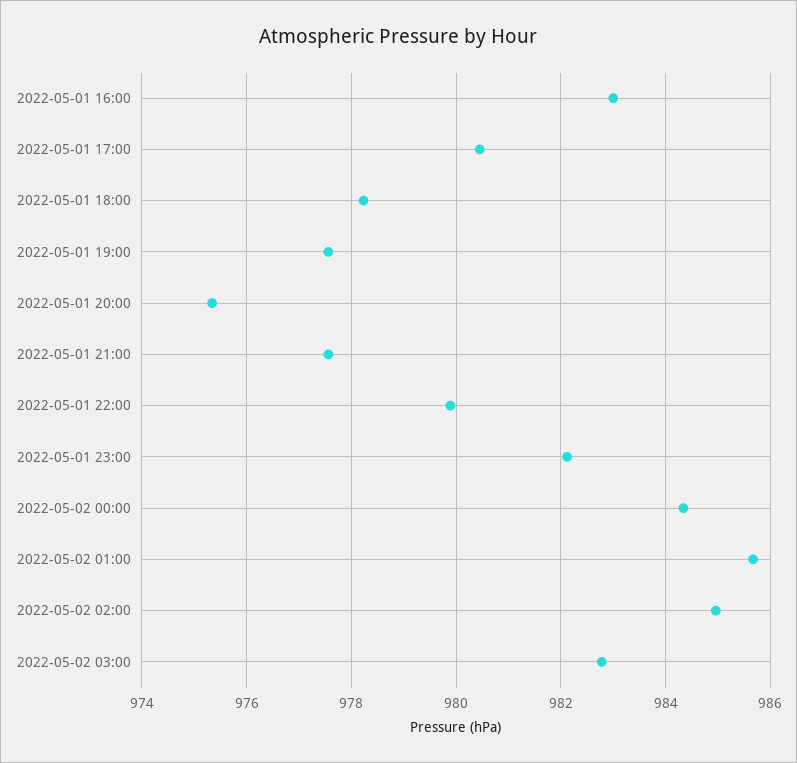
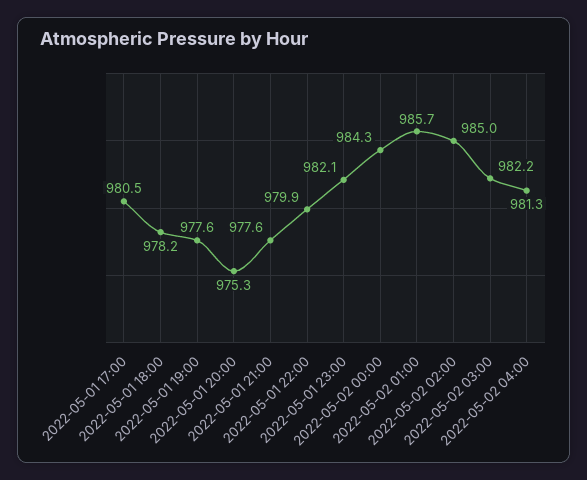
2022-05-01 16:00: 983 -> none
2022-05-02 03:00: 982.8 -> 982.2
2022-05-02 04:00: none -> 981.3

